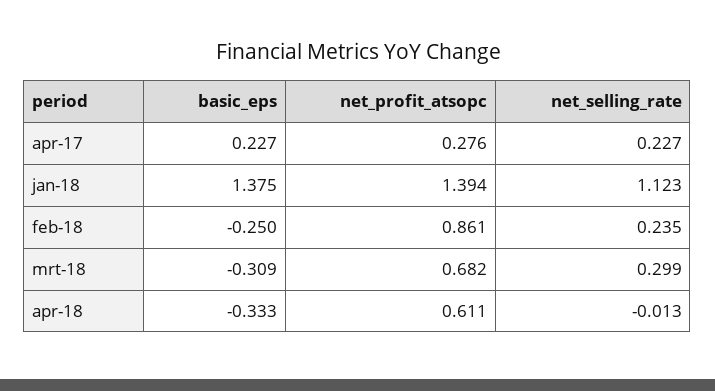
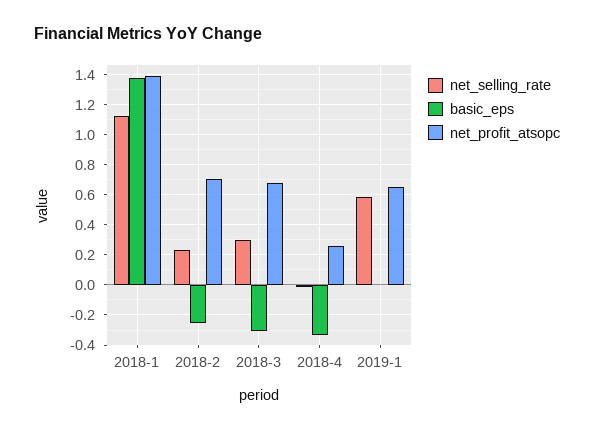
basic_eps, apr-17: 0.227 -> none
net_profit_atsopc, apr-17: 0.276 -> none
net_selling_rate, apr-17: 0.227 -> none
net_profit_atsopc, feb-18: 0.861 -> 0.7
net_profit_atsopc, apr-18: 0.611 -> 0.25
net_selling_rate, 2019-1: none -> 0.6
basic_eps, 2019-1: none -> 0
net_profit_atsopc, 2019-1: none -> 0.65

